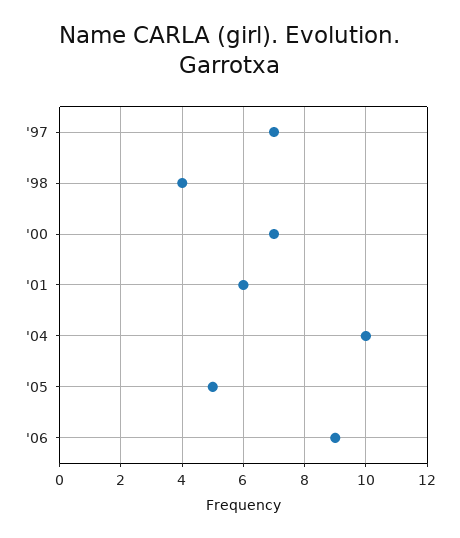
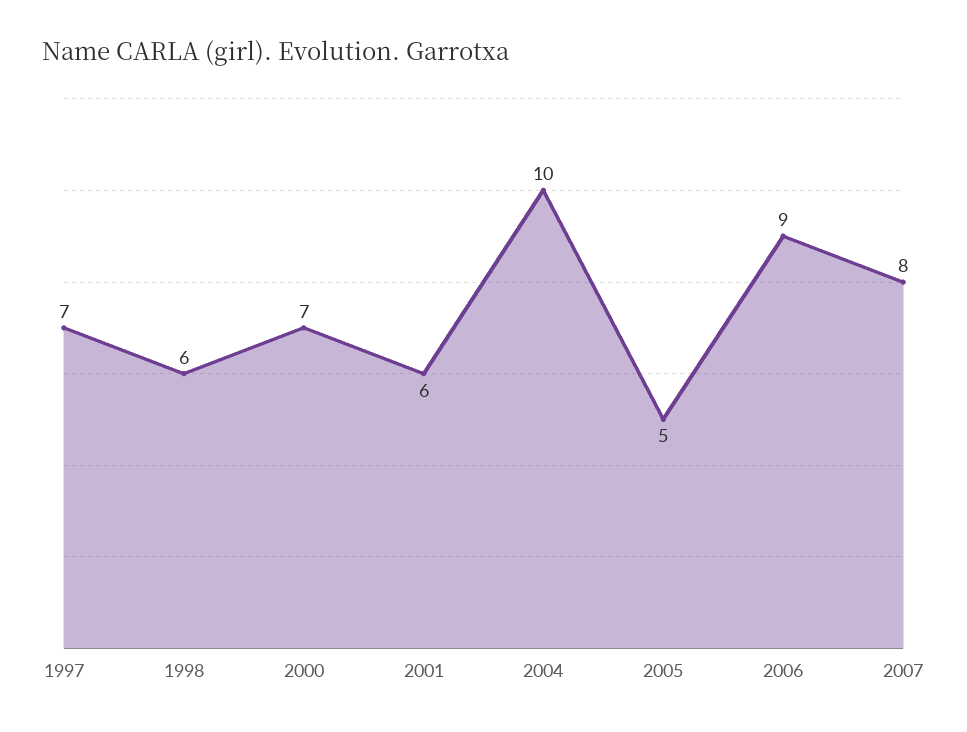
'98: 4 -> 6
2007: none -> 8

